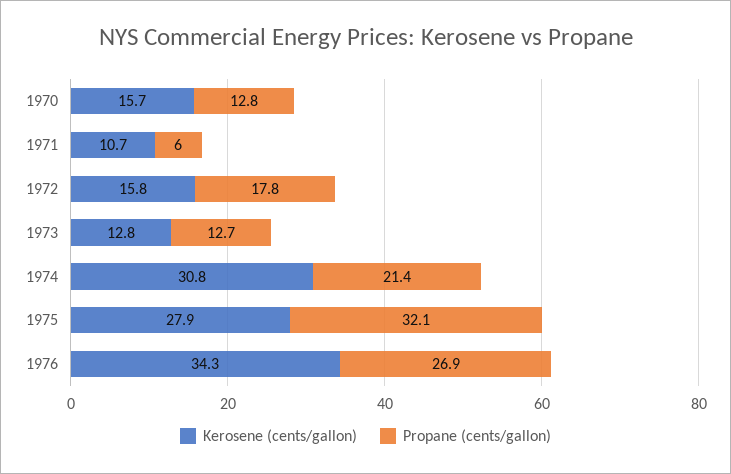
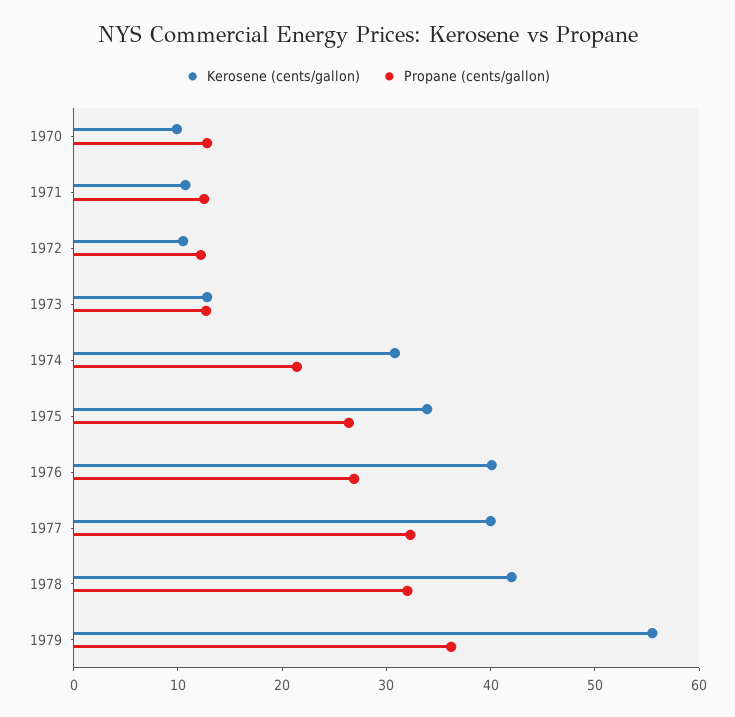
Kerosene (cents/gallon), 1970: 15.7 -> 10
Propane (cents/gallon), 1971: 6 -> 12
Kerosene (cents/gallon), 1972: 15.8 -> 10
Propane (cents/gallon), 1972: 17.8 -> 12
Kerosene (cents/gallon), 1975: 27.9 -> 34
Propane (cents/gallon), 1975: 32.1 -> 26
Kerosene (cents/gallon), 1976: 34.3 -> 40
Kerosene (cents/gallon), 1977: none -> 40
Propane (cents/gallon), 1977: none -> 32
Kerosene (cents/gallon), 1978: none -> 42
Propane (cents/gallon), 1978: none -> 32
Kerosene (cents/gallon), 1979: none -> 56
Propane (cents/gallon), 1979: none -> 36

